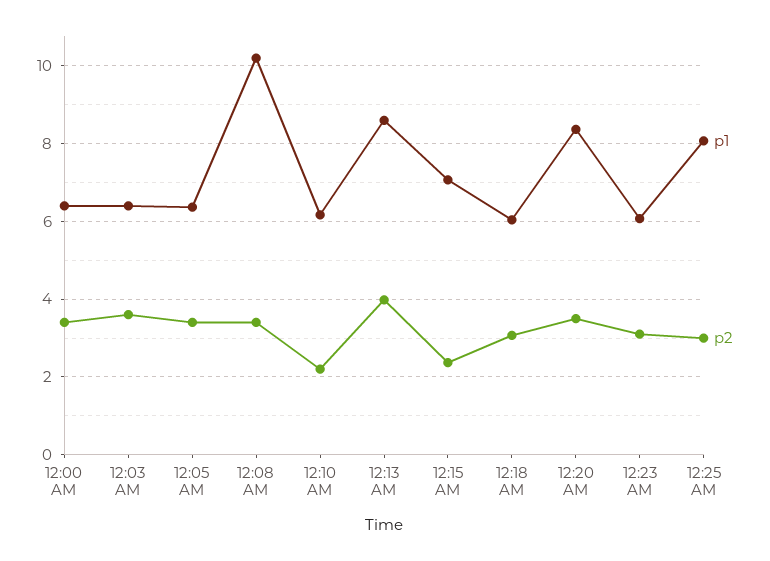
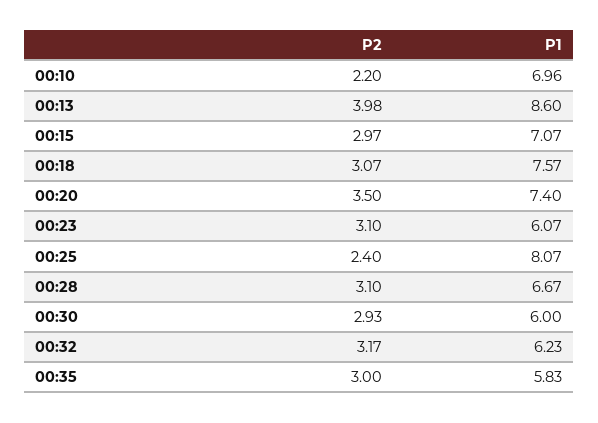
p1, 12:00 AM: 6.4 -> none
p2, 12:00 AM: 3.4 -> none
p1, 12:03 AM: 6.4 -> none
p2, 12:03 AM: 3.6 -> none
p1, 12:05 AM: 6.4 -> none
p2, 12:05 AM: 3.4 -> none
p1, 12:08 AM: 10.2 -> none
p2, 12:08 AM: 3.4 -> none
p1, 12:10 AM: 6.2 -> 6.96
p2, 12:15 AM: 2.4 -> 2.97
p1, 12:18 AM: 6 -> 7.57
p1, 12:20 AM: 8.4 -> 7.4
p2, 12:25 AM: 3 -> 2.4
p2, 00:28: none -> 3.1
p1, 00:28: none -> 6.67
p2, 00:30: none -> 2.93
p1, 00:30: none -> 6
p2, 00:32: none -> 3.17
p1, 00:32: none -> 6.23
p2, 00:35: none -> 3
p1, 00:35: none -> 5.83

